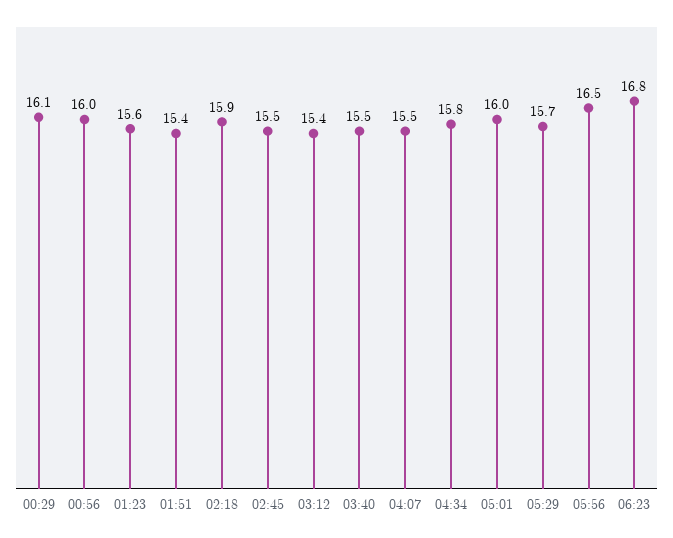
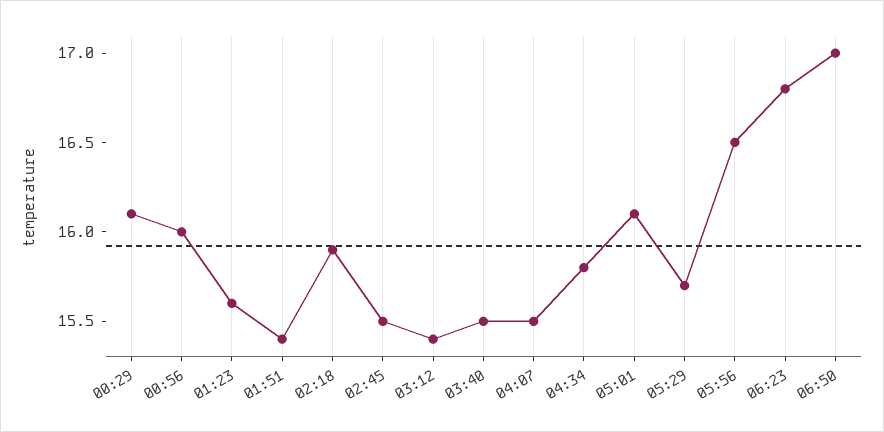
05:01: 16 -> 16.1
06:50: none -> 17

